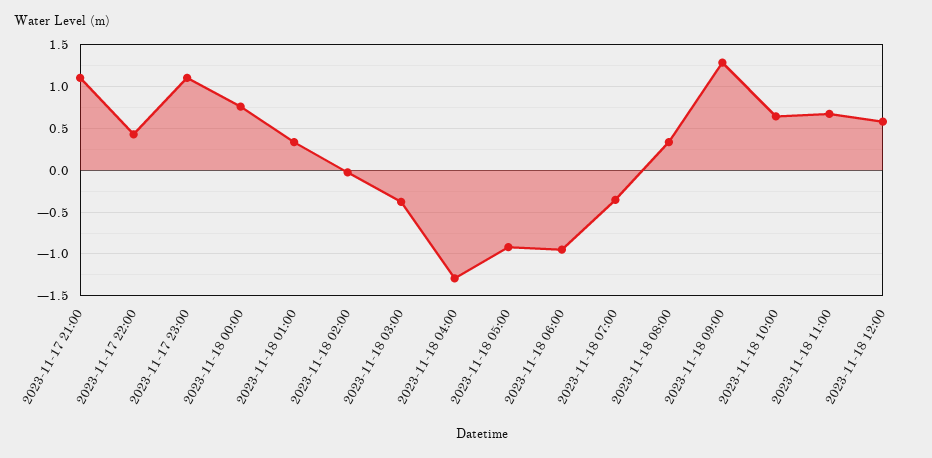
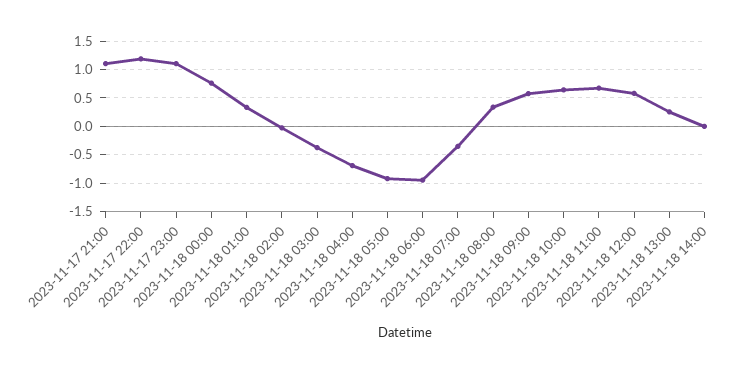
2023-11-17 22:00: 0.4 -> 1.25
2023-11-18 04:00: -1.3 -> -0.75
2023-11-18 09:00: 1.3 -> 0.5
2023-11-18 13:00: none -> 0.25
2023-11-18 14:00: none -> 0

